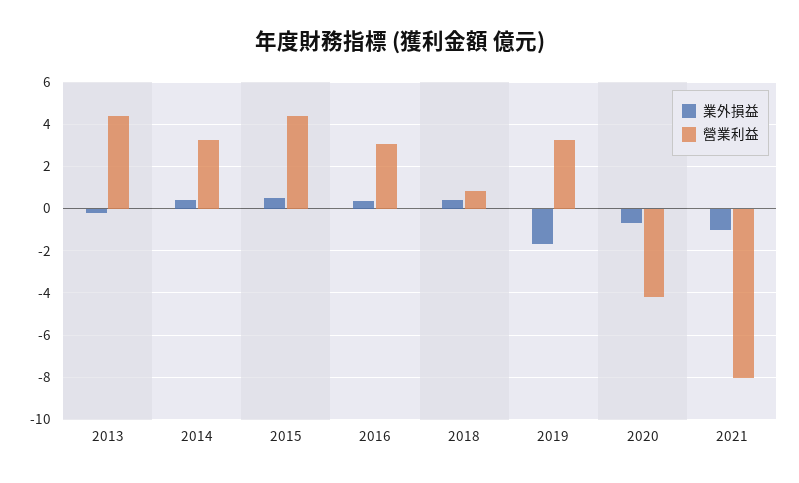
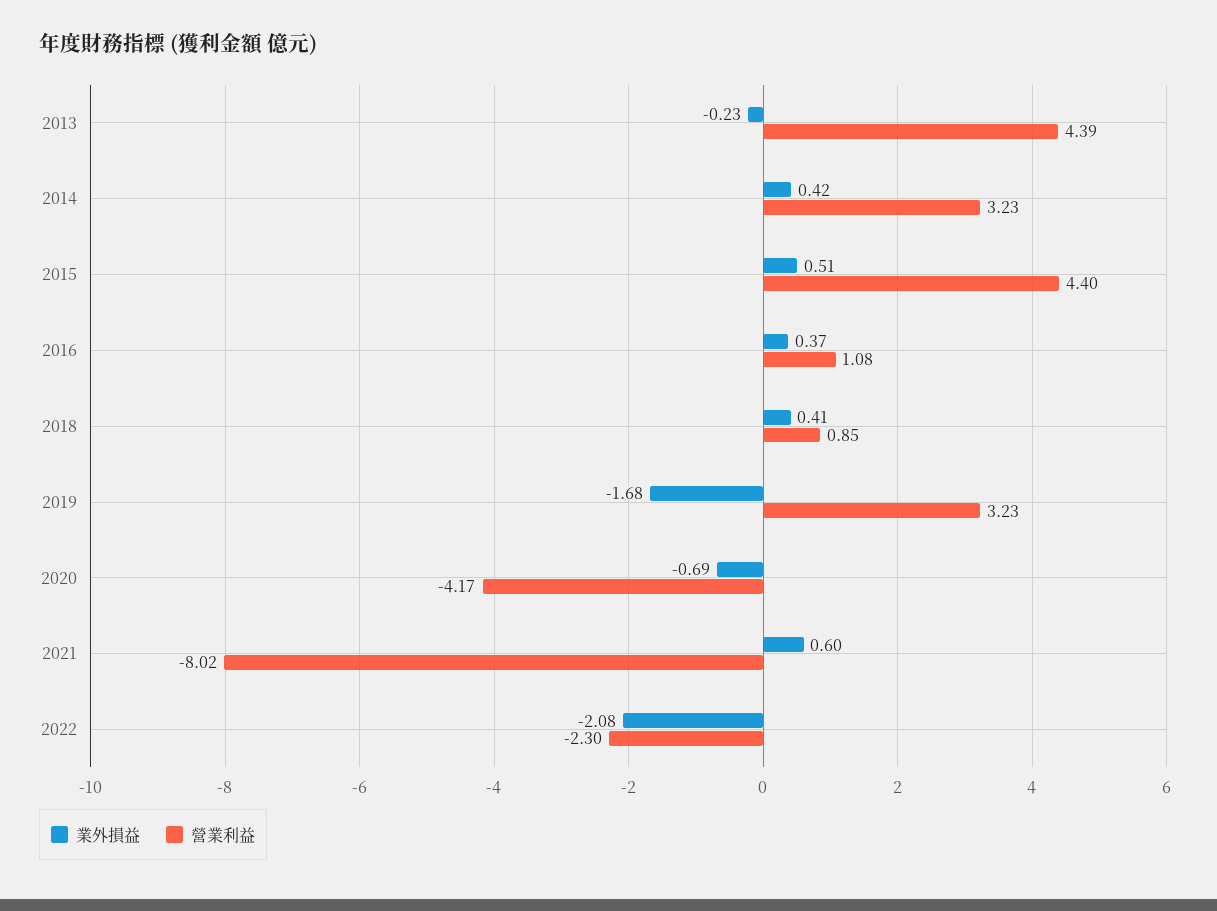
營業利益, 2016: 3 -> 1.08
業外損益, 2021: -1 -> 0.6
業外損益, 2022: none -> -2.08
營業利益, 2022: none -> -2.3

